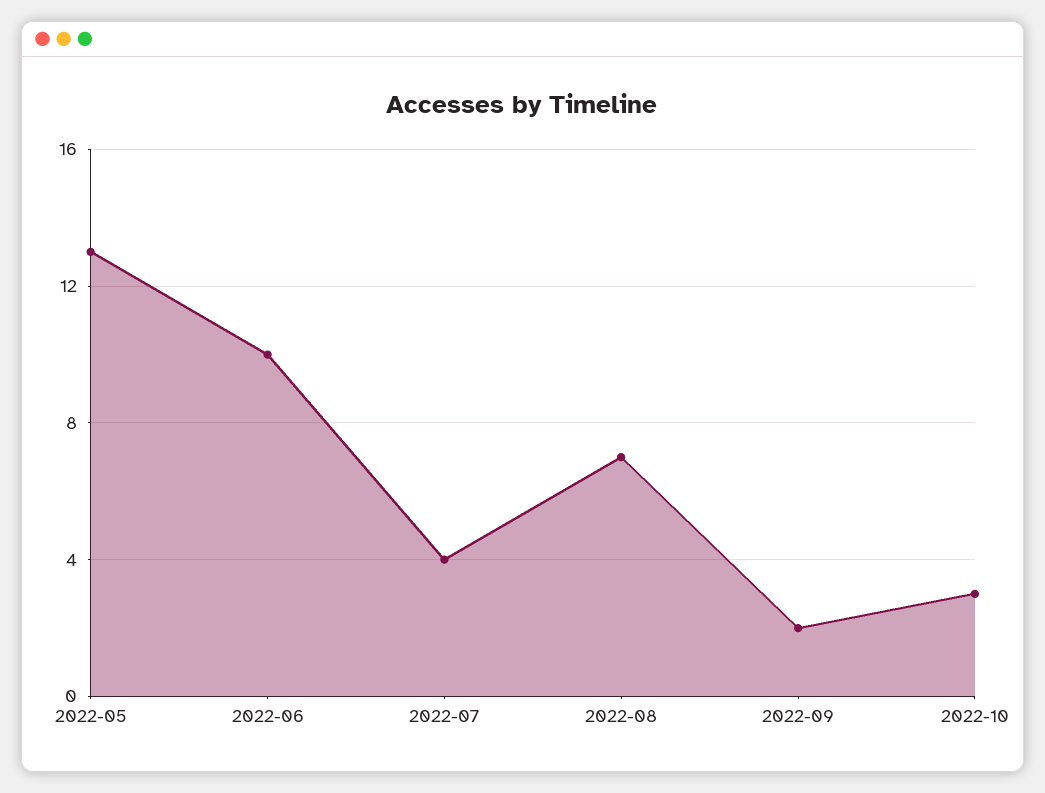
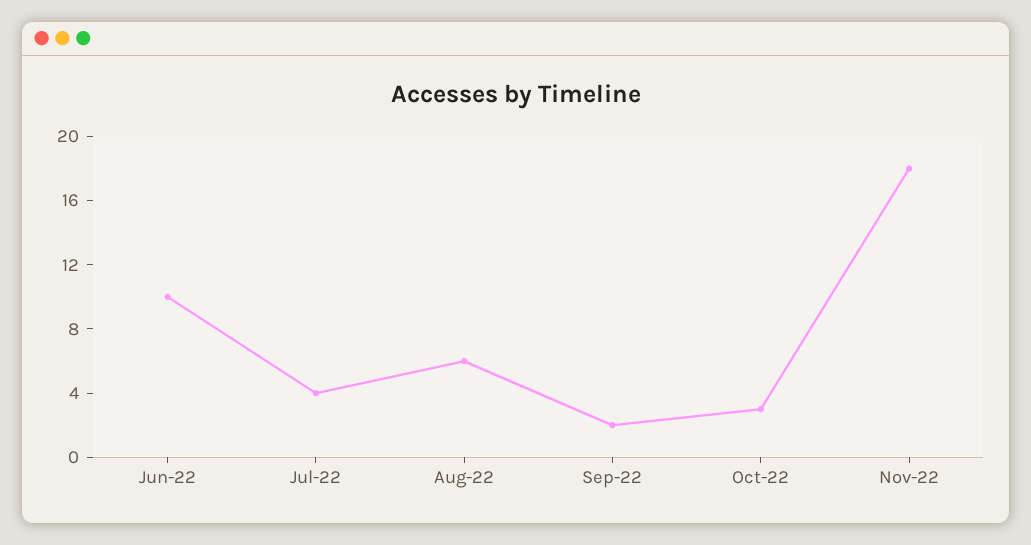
2022-05: 13 -> none
2022-08: 7 -> 6
Nov-22: none -> 18

